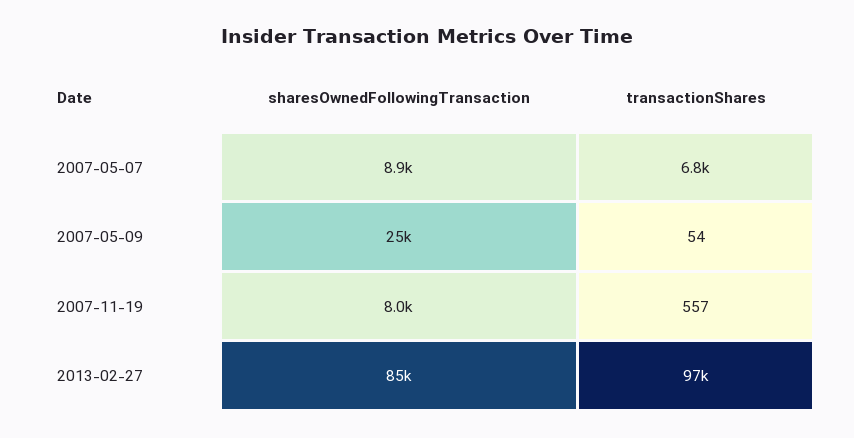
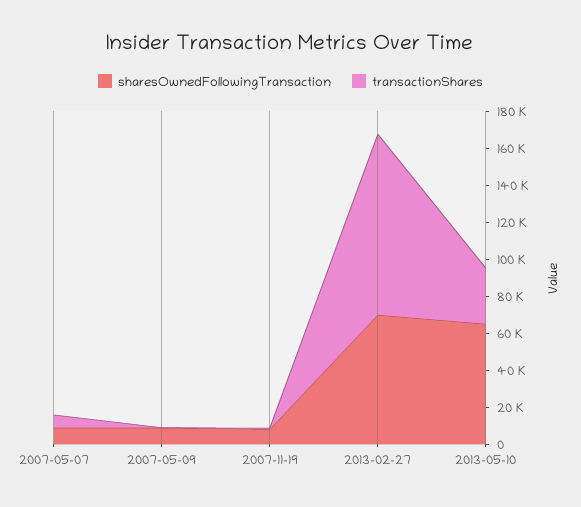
sharesOwnedFollowingTransaction, 2007-05-09: 25000 -> 10000
sharesOwnedFollowingTransaction, 2013-02-27: 85000 -> 70000
sharesOwnedFollowingTransaction, 2013-05-10: none -> 65000
transactionShares, 2013-05-10: none -> 30000

